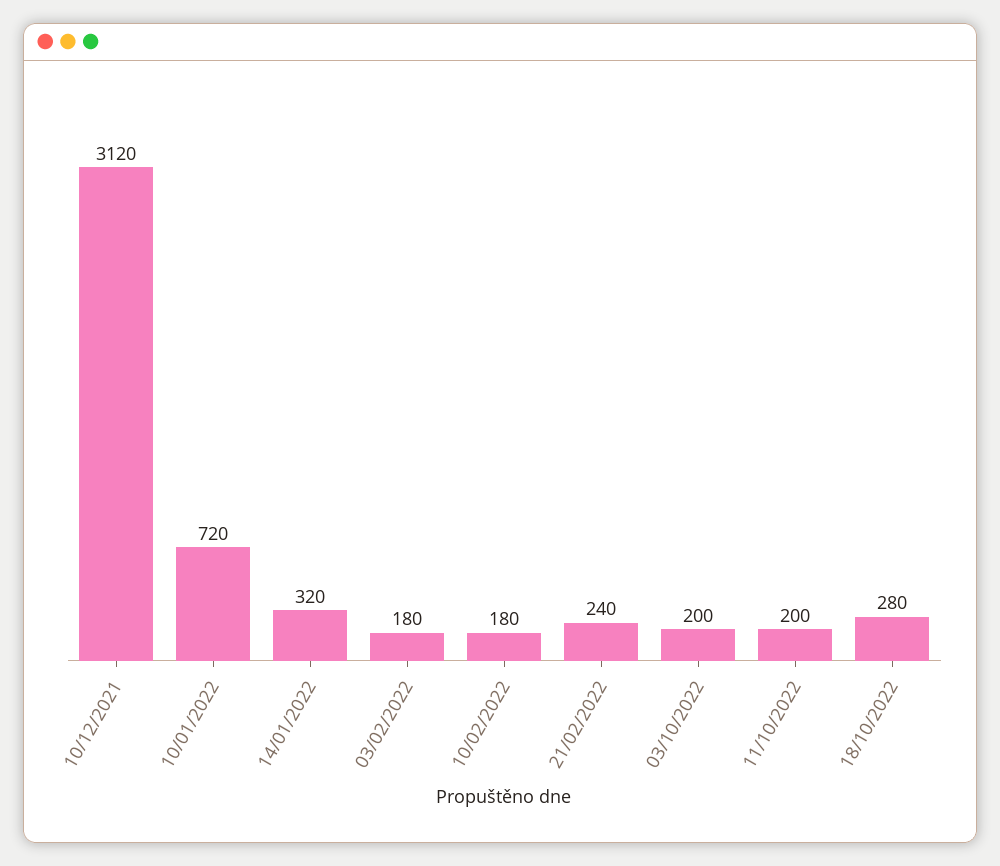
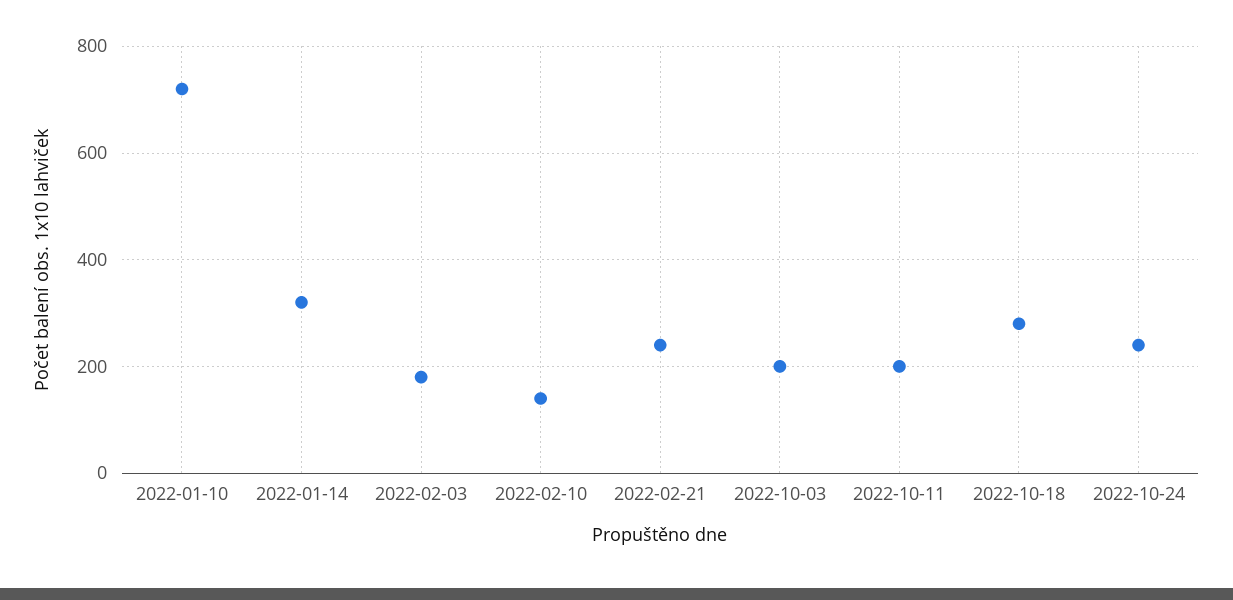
10/12/2021: 3120 -> none
10/02/2022: 180 -> 140
2022-10-24: none -> 240

